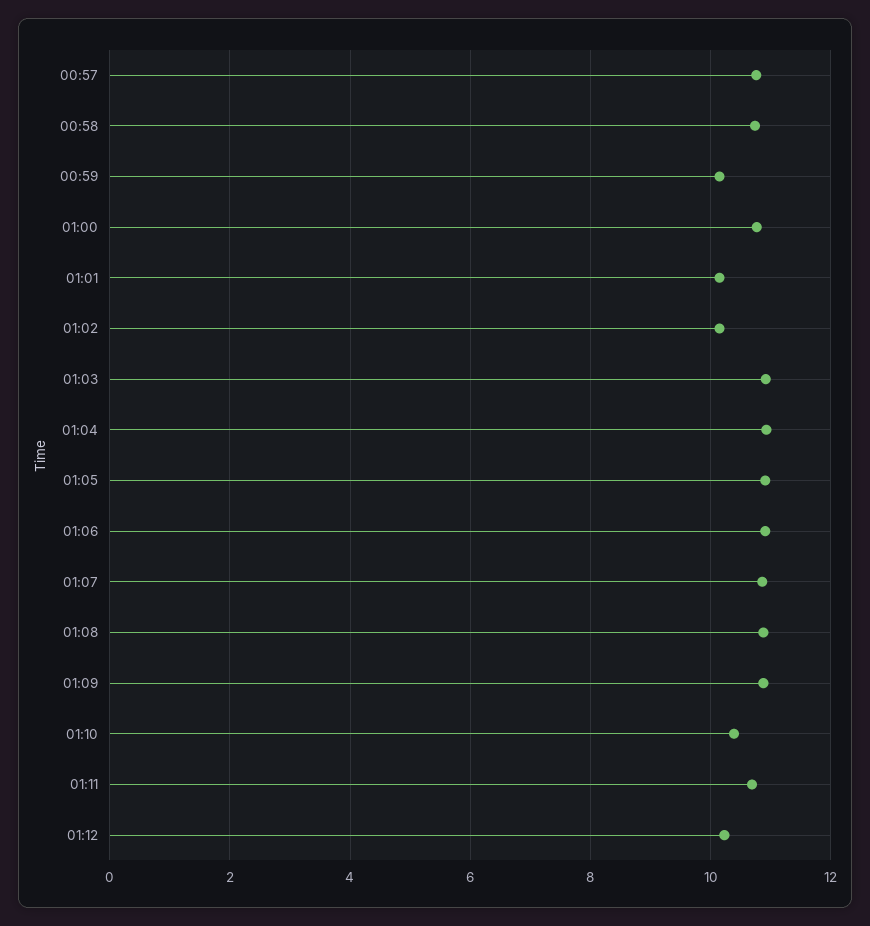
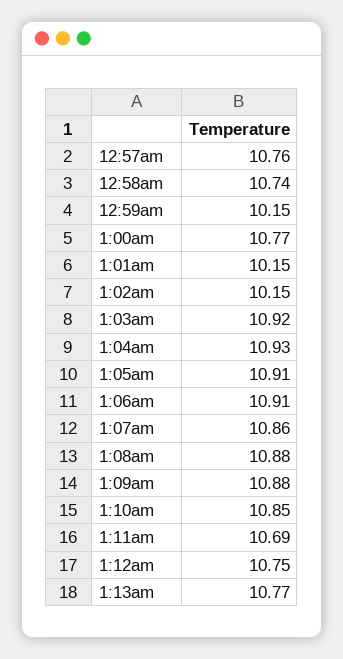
01:10: 10.4 -> 10.85
01:12: 10.2 -> 10.75
1:13am: none -> 10.77

